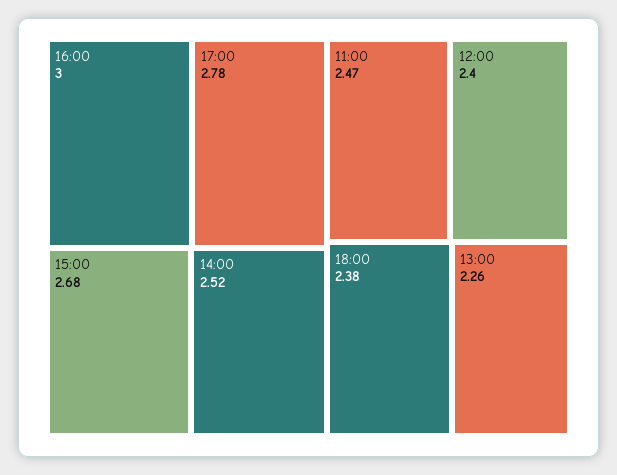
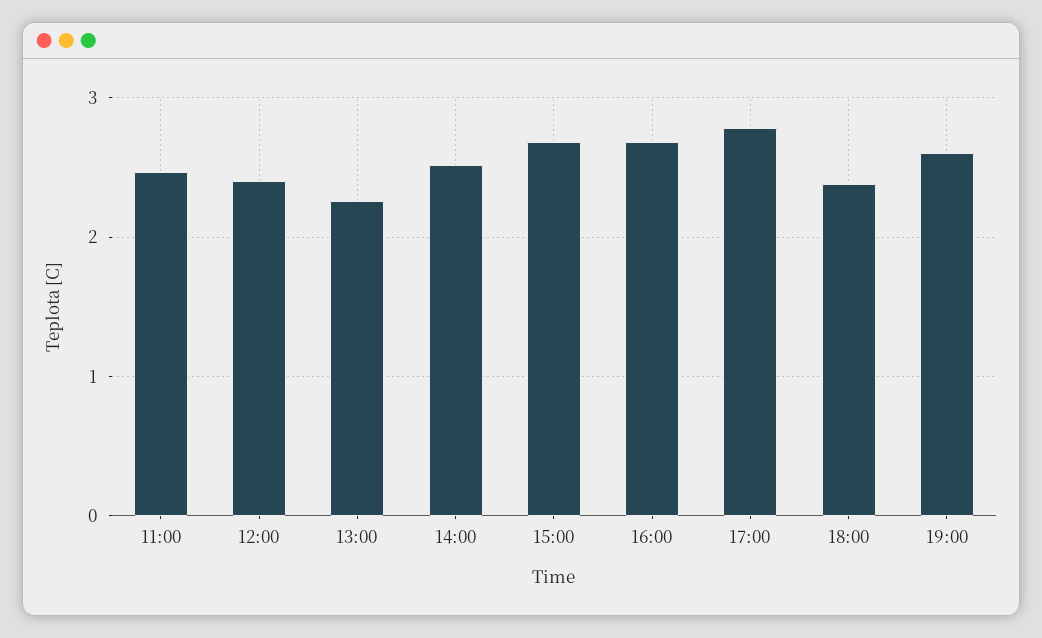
16:00: 3 -> 2.7
19:00: none -> 2.6

